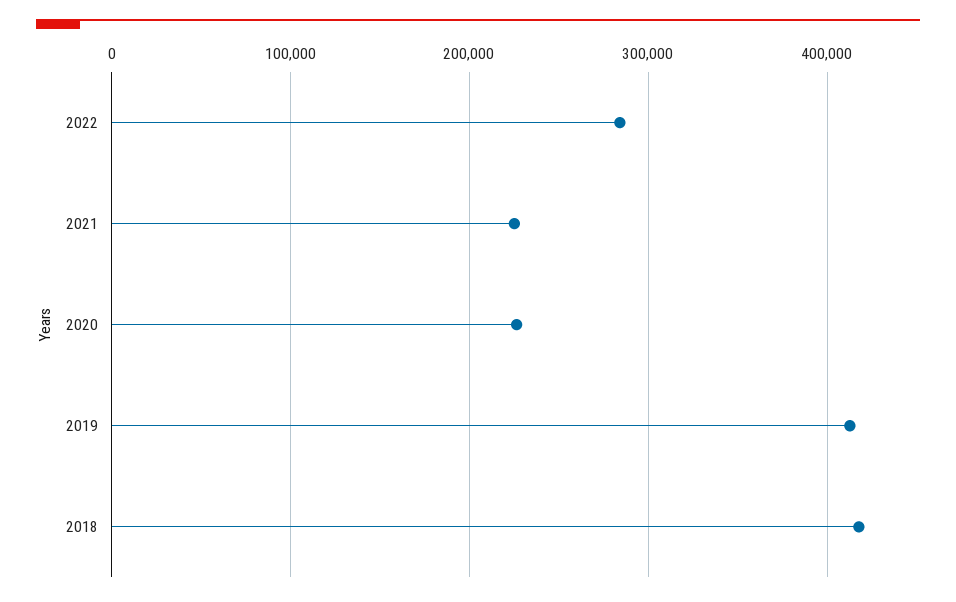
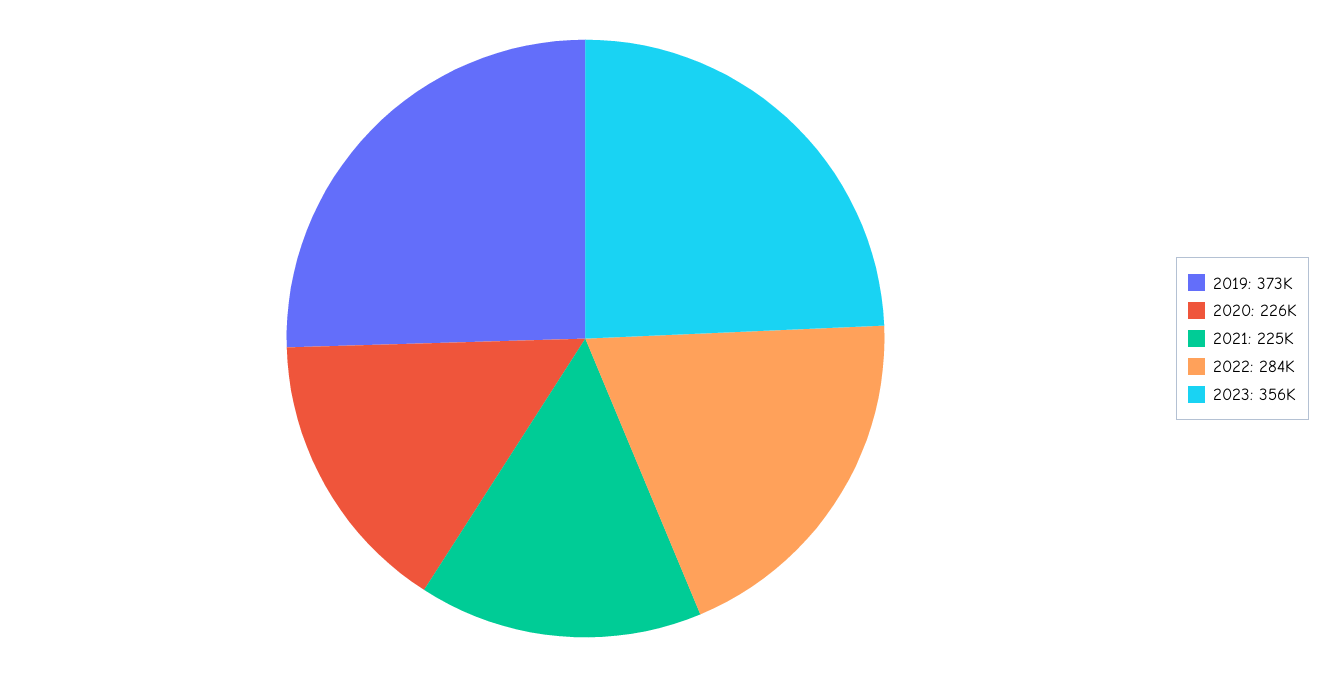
2019: 410000 -> 373000
2018: 420000 -> none
2023: none -> 356000

